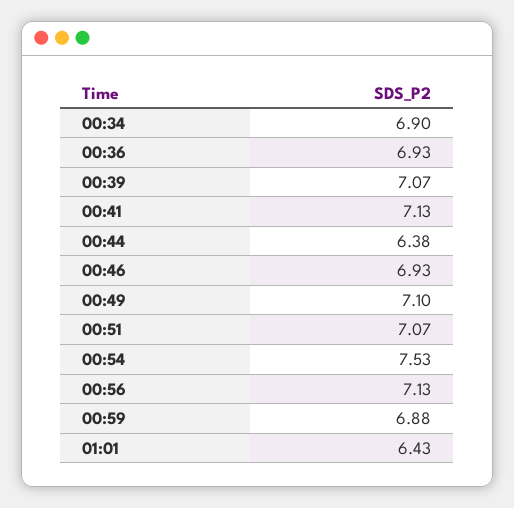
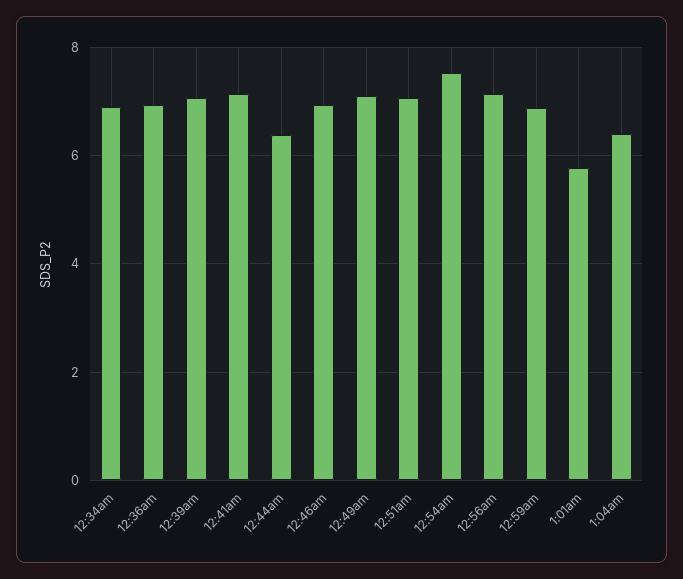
01:01: 6.43 -> 5.8
1:04am: none -> 6.4

